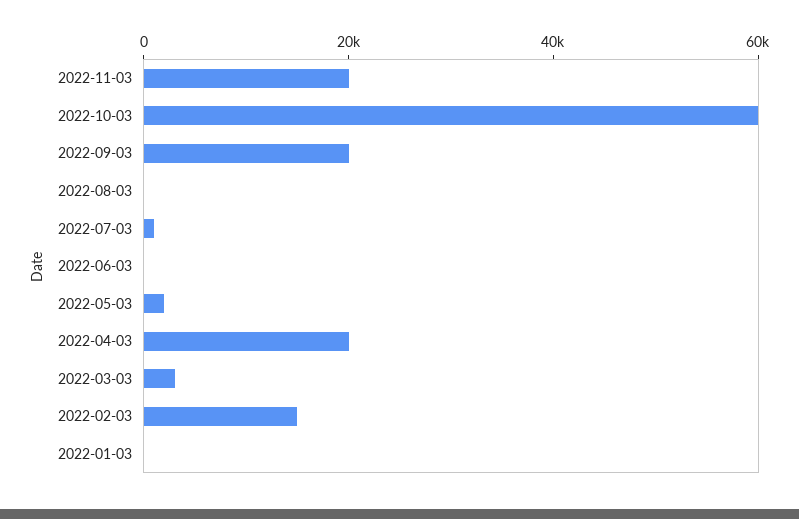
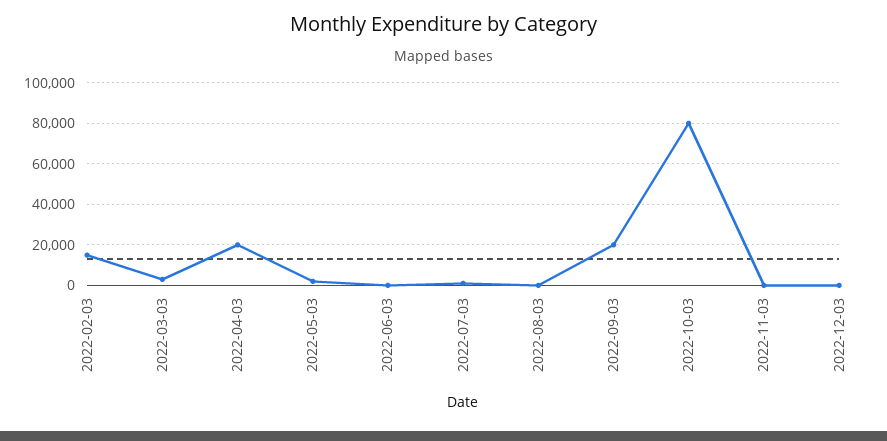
2022-11-03: 20000 -> 0
2022-10-03: 60000 -> 80000
2022-01-03: 0 -> none
2022-12-03: none -> 0

